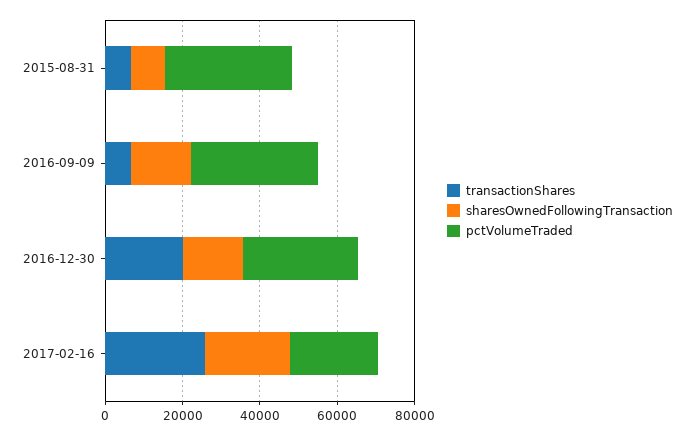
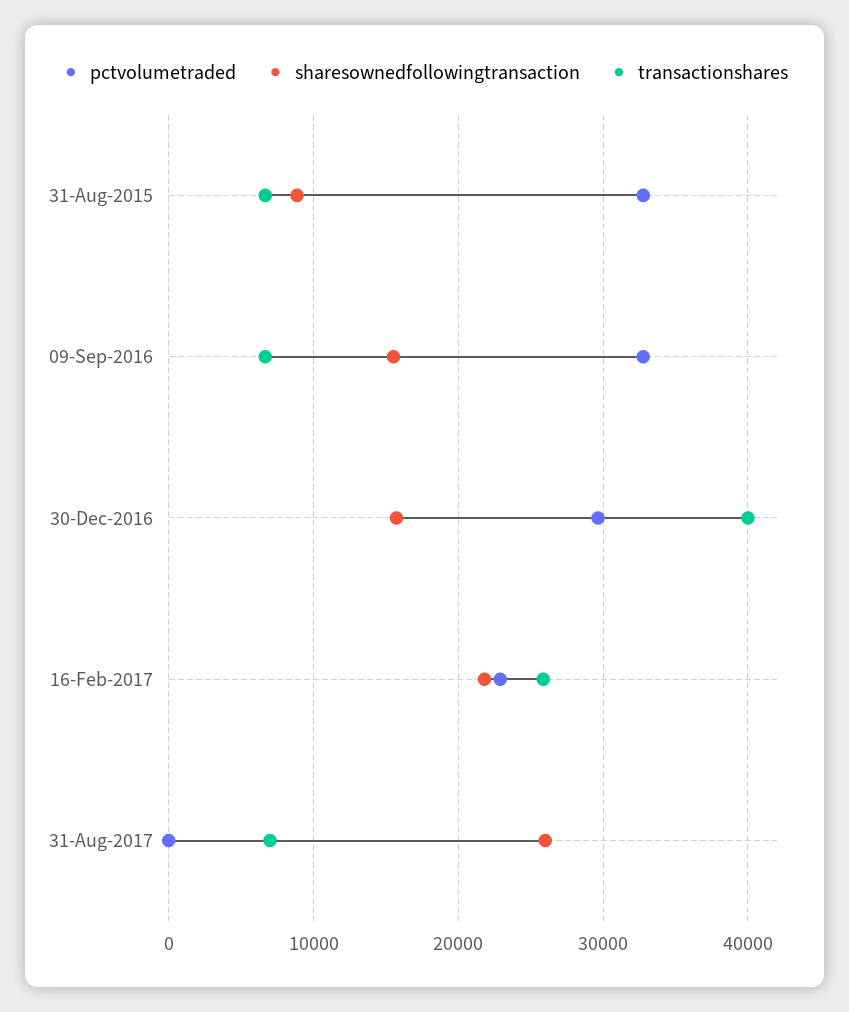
transactionShares, 2016-12-30: 20000 -> 40000
pctVolumeTraded, 31-Aug-2017: none -> 0
sharesOwnedFollowingTransaction, 31-Aug-2017: none -> 26000
transactionShares, 31-Aug-2017: none -> 7000

